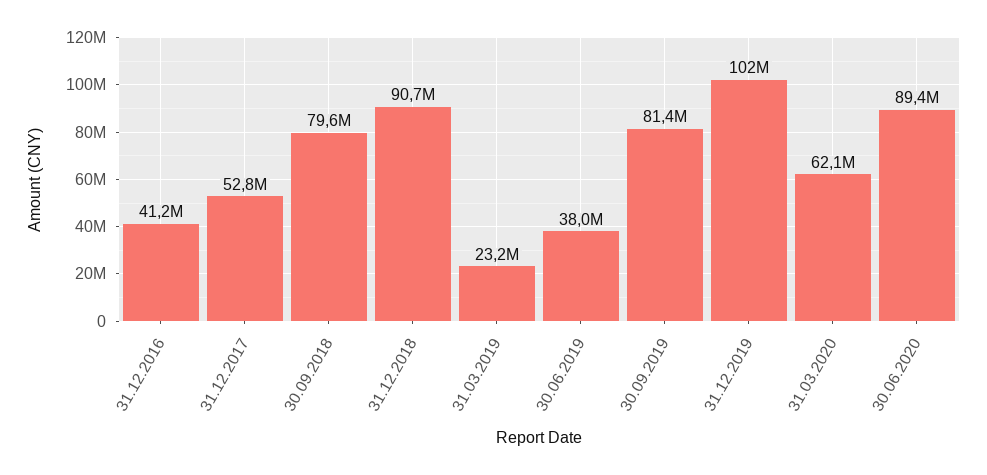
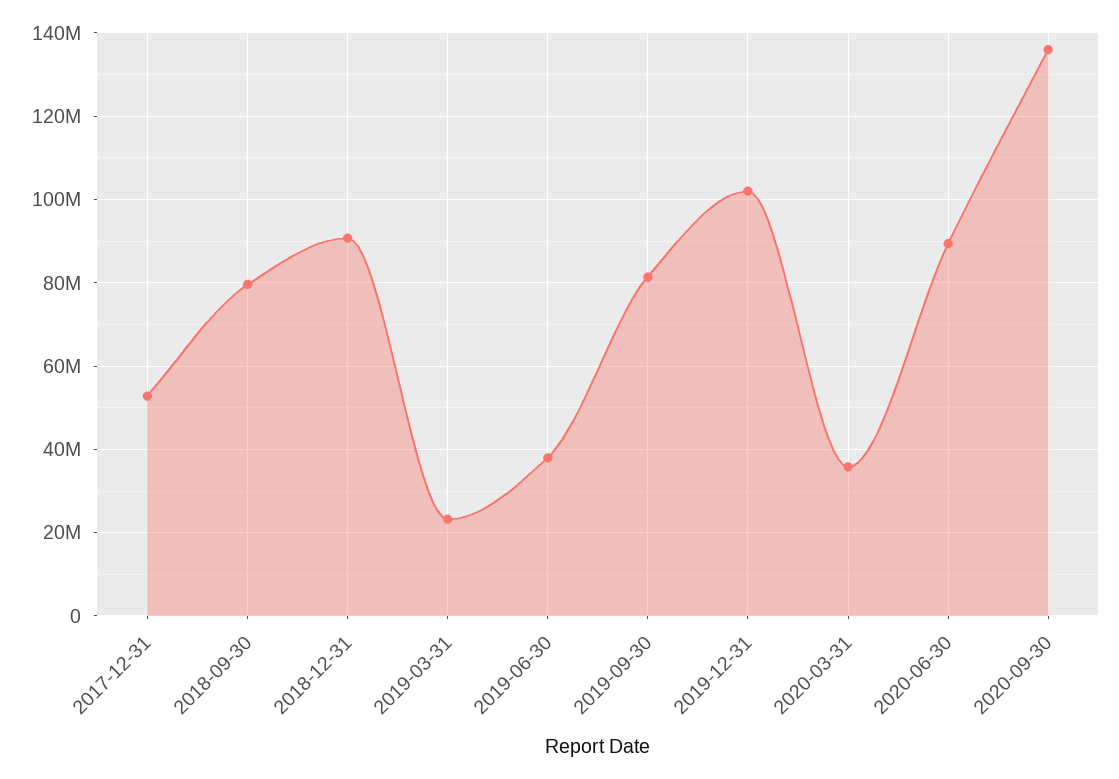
31.12.2016: 41200000 -> none
31.03.2020: 62100000 -> 36000000
2020-09-30: none -> 136000000

